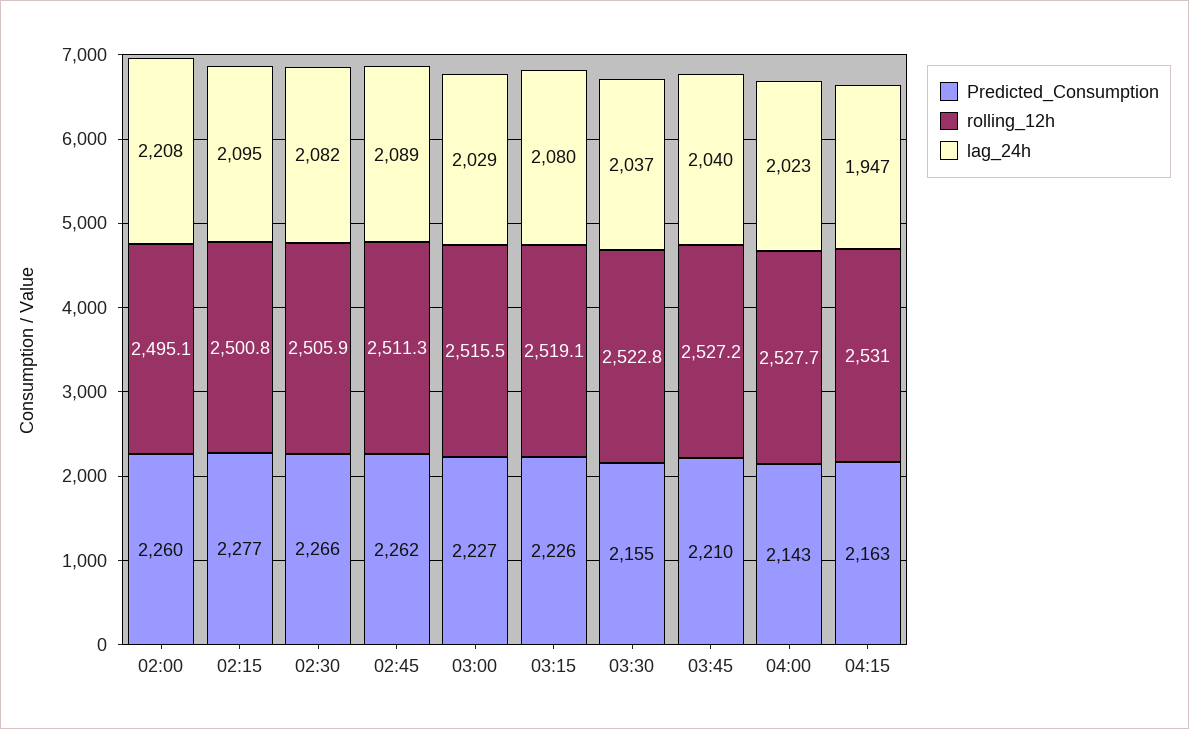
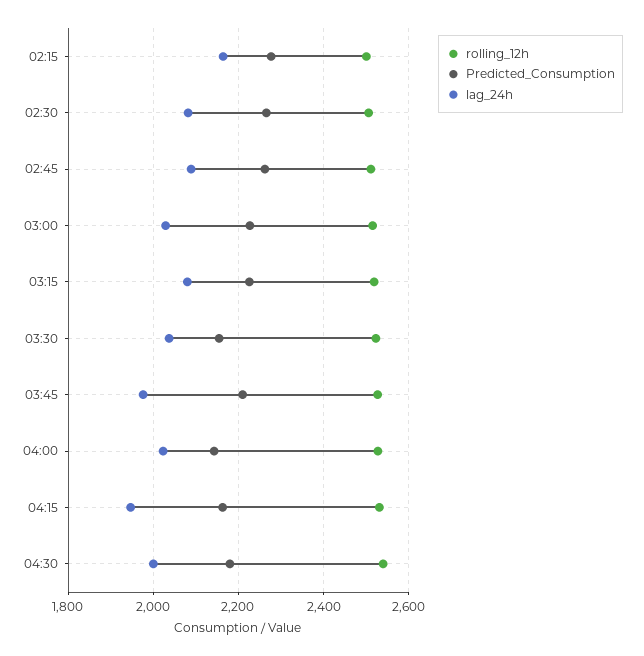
Predicted_Consumption, 02:00: 2260 -> none
rolling_12h, 02:00: 2495.1 -> none
lag_24h, 02:00: 2208 -> none
lag_24h, 02:15: 2095 -> 2160
lag_24h, 03:45: 2040 -> 1980
rolling_12h, 04:30: none -> 2540
Predicted_Consumption, 04:30: none -> 2180
lag_24h, 04:30: none -> 2000

